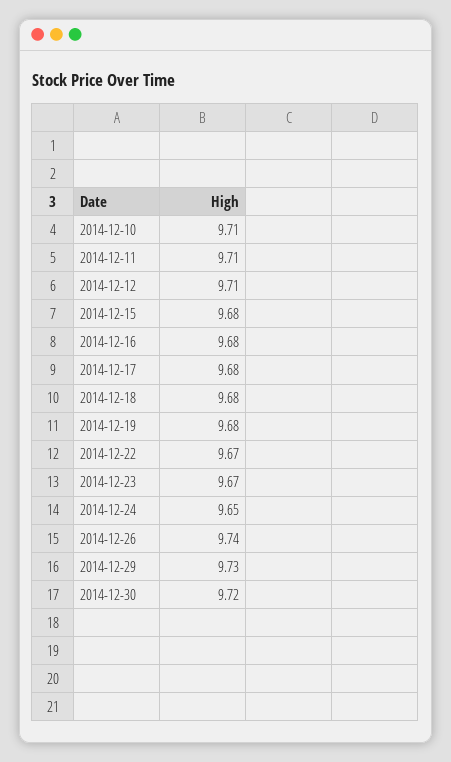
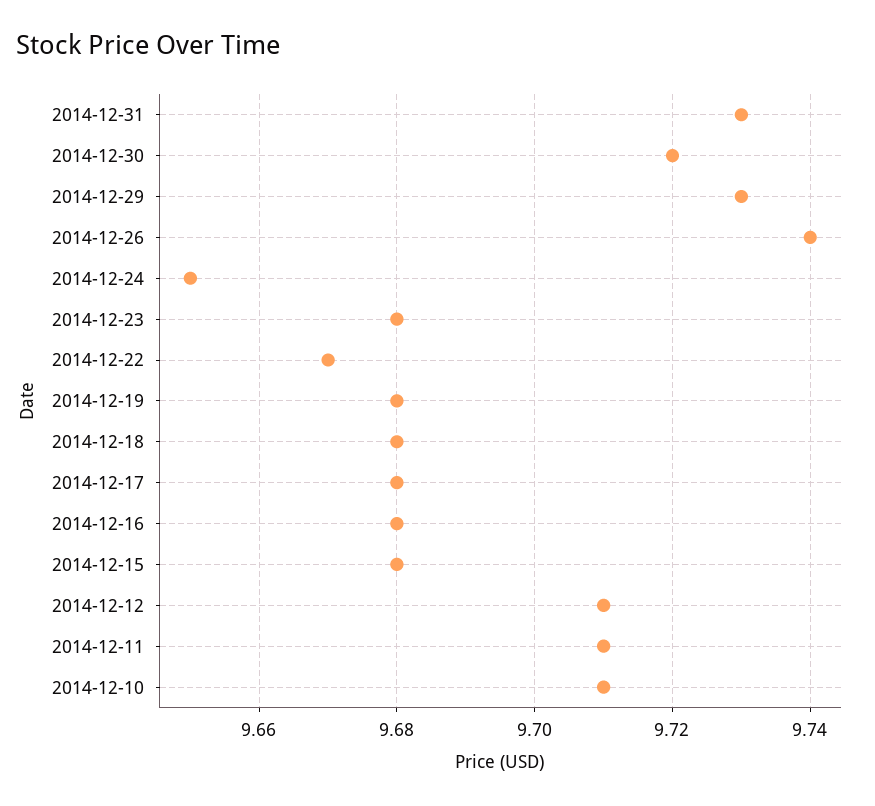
2014-12-23: 9.67 -> 9.68
2014-12-31: none -> 9.73

